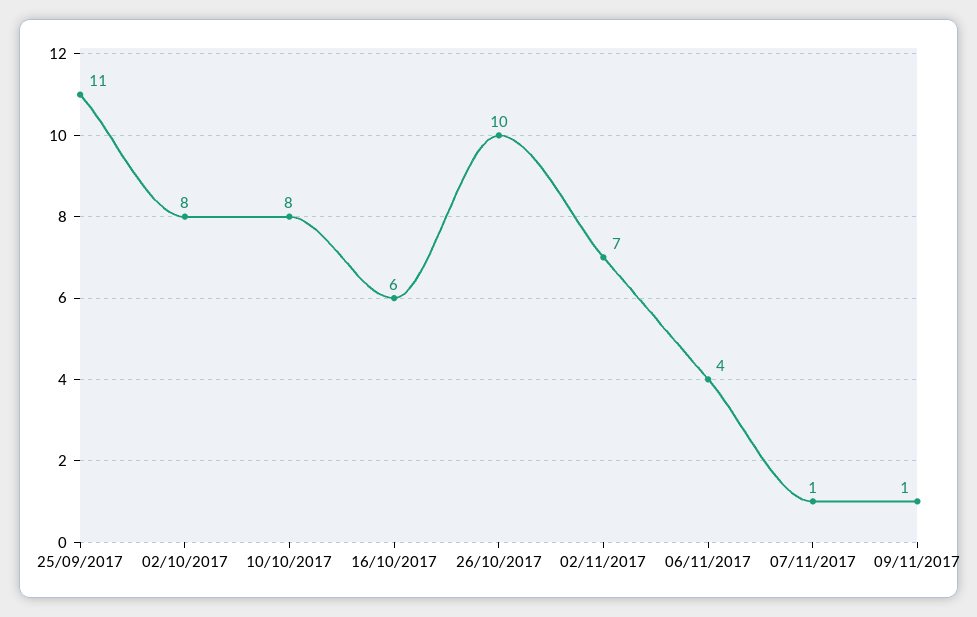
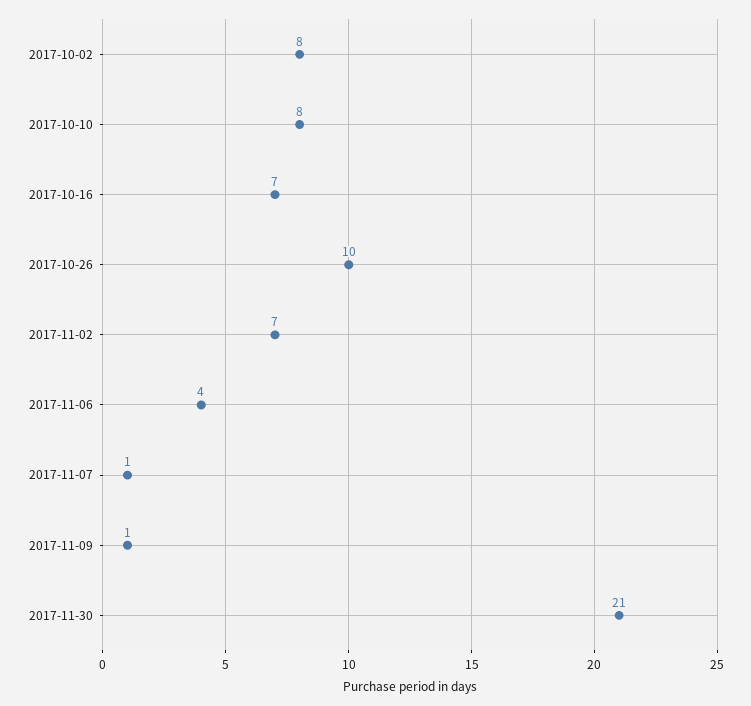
25/09/2017: 11 -> none
16/10/2017: 6 -> 7
2017-11-30: none -> 21

